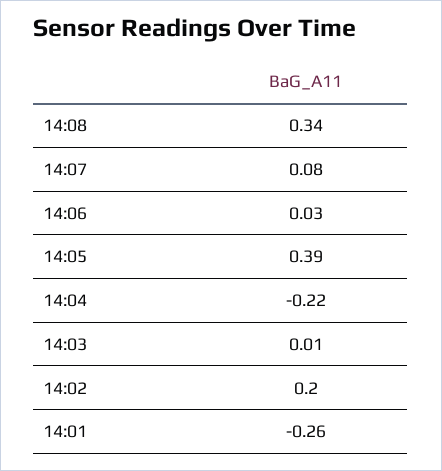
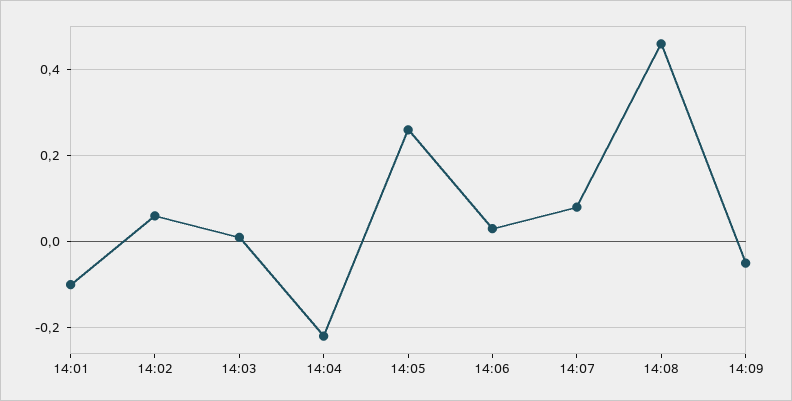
14:08: 0.34 -> 0.45
14:05: 0.39 -> 0.25
14:02: 0.2 -> 0.05
14:01: -0.26 -> -0.1
14:09: none -> -0.05

